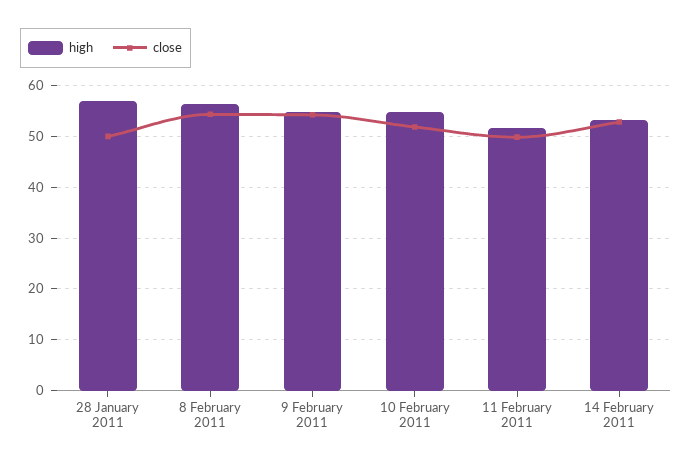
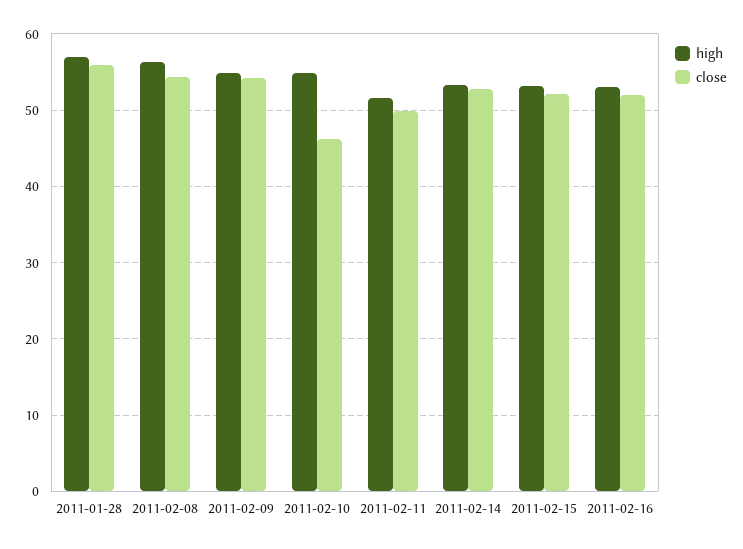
close, 28 January 2011: 50 -> 56
close, 10 February 2011: 52 -> 46
high, 2011-02-15: none -> 53
close, 2011-02-15: none -> 52
high, 2011-02-16: none -> 53
close, 2011-02-16: none -> 52

